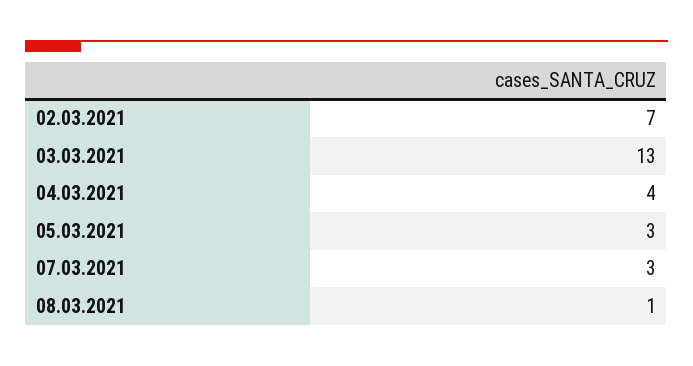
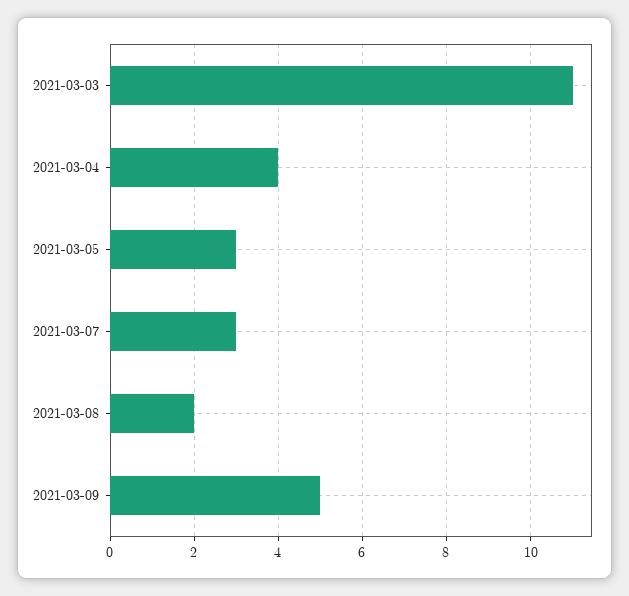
02.03.2021: 7 -> none
03.03.2021: 13 -> 11
08.03.2021: 1 -> 2
2021-03-09: none -> 5

